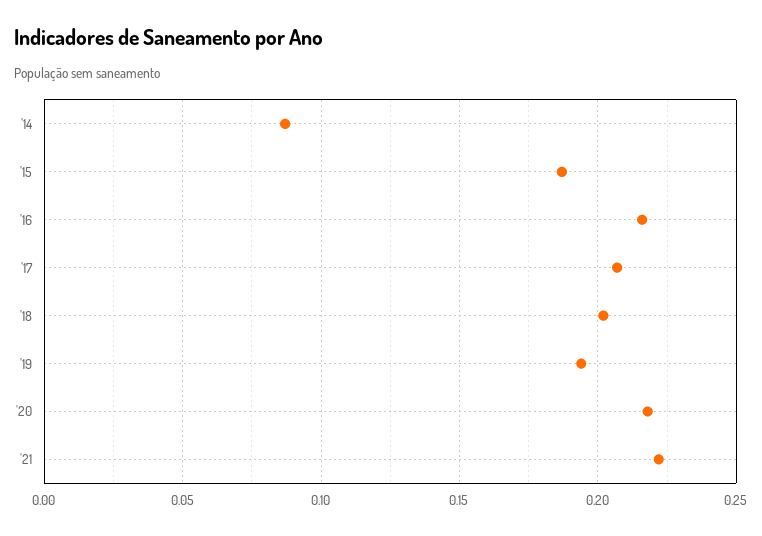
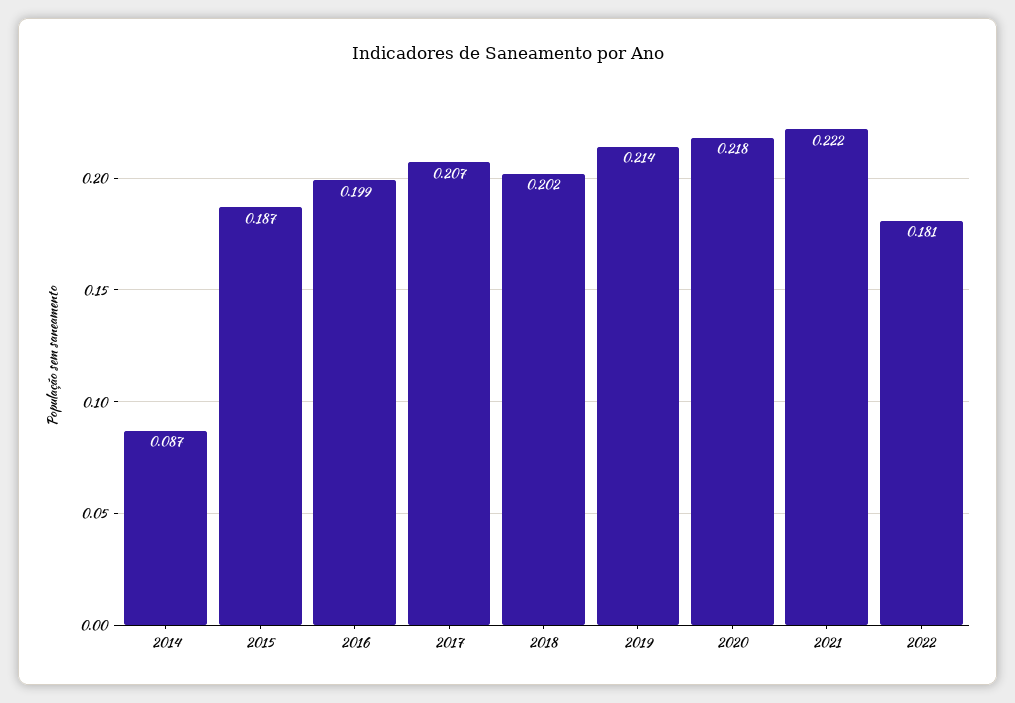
'16: 0.215 -> 0.199
'19: 0.195 -> 0.214
2022: none -> 0.181

